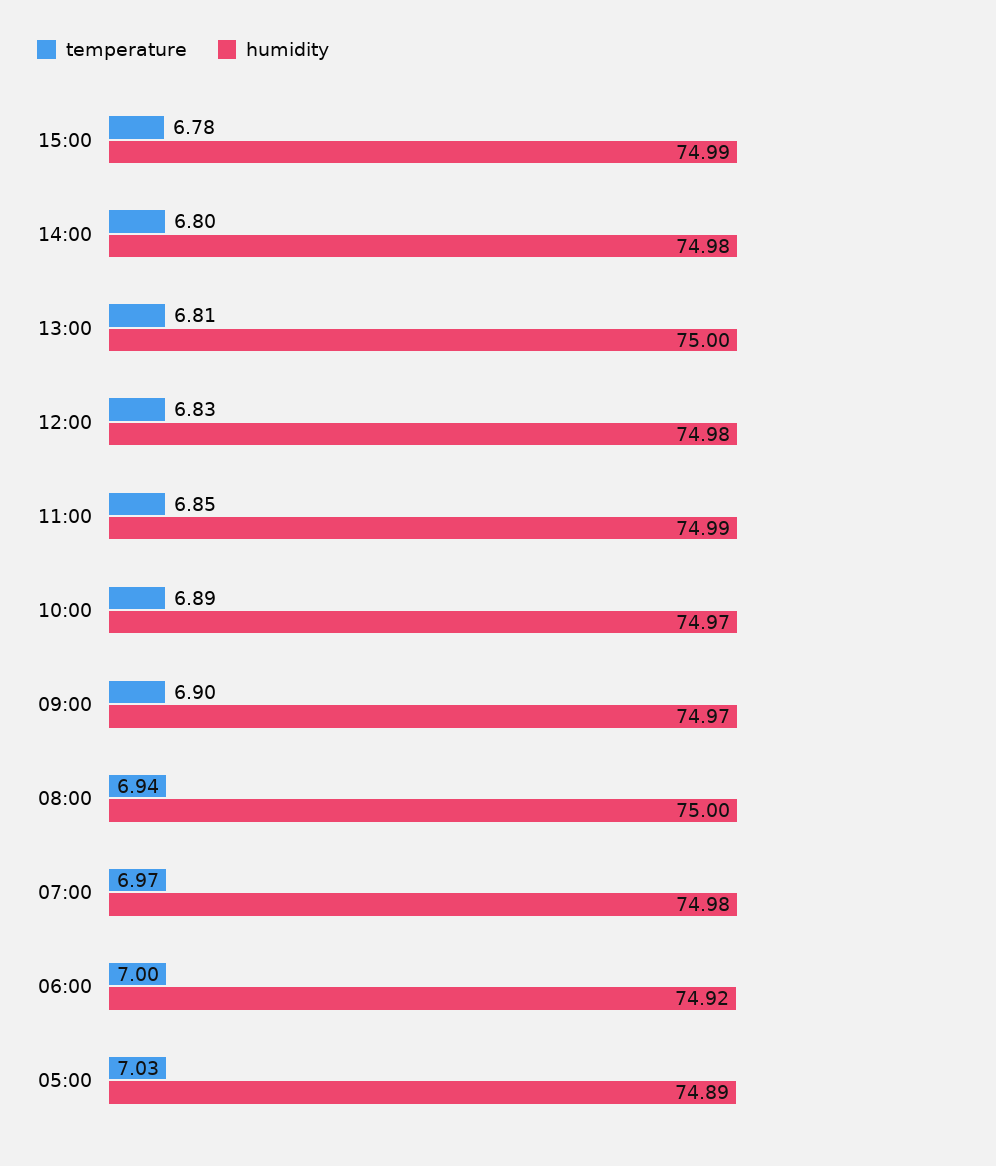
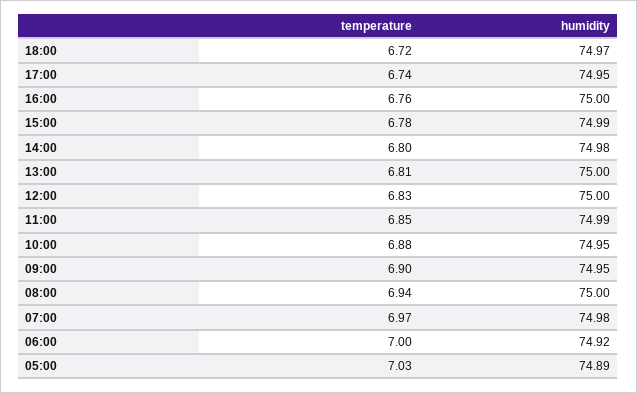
humidity, 12:00: 74.98 -> 75
temperature, 10:00: 6.89 -> 6.88
humidity, 10:00: 74.97 -> 74.95
humidity, 09:00: 74.97 -> 74.95
temperature, 18:00: none -> 6.72
humidity, 18:00: none -> 74.97
temperature, 17:00: none -> 6.74
humidity, 17:00: none -> 74.95
temperature, 16:00: none -> 6.76
humidity, 16:00: none -> 75

